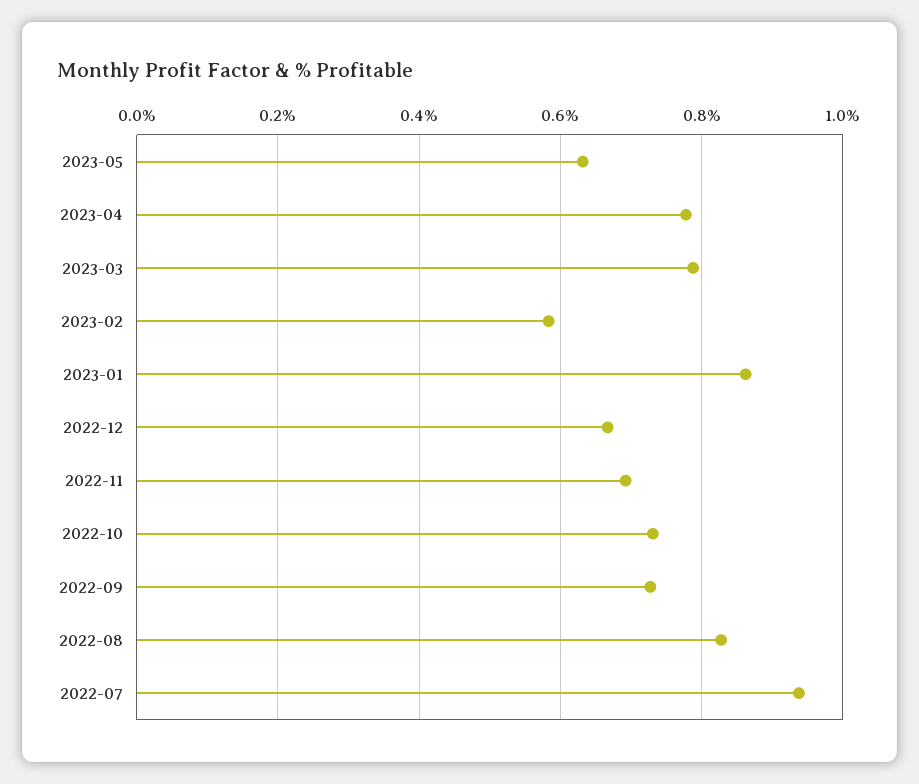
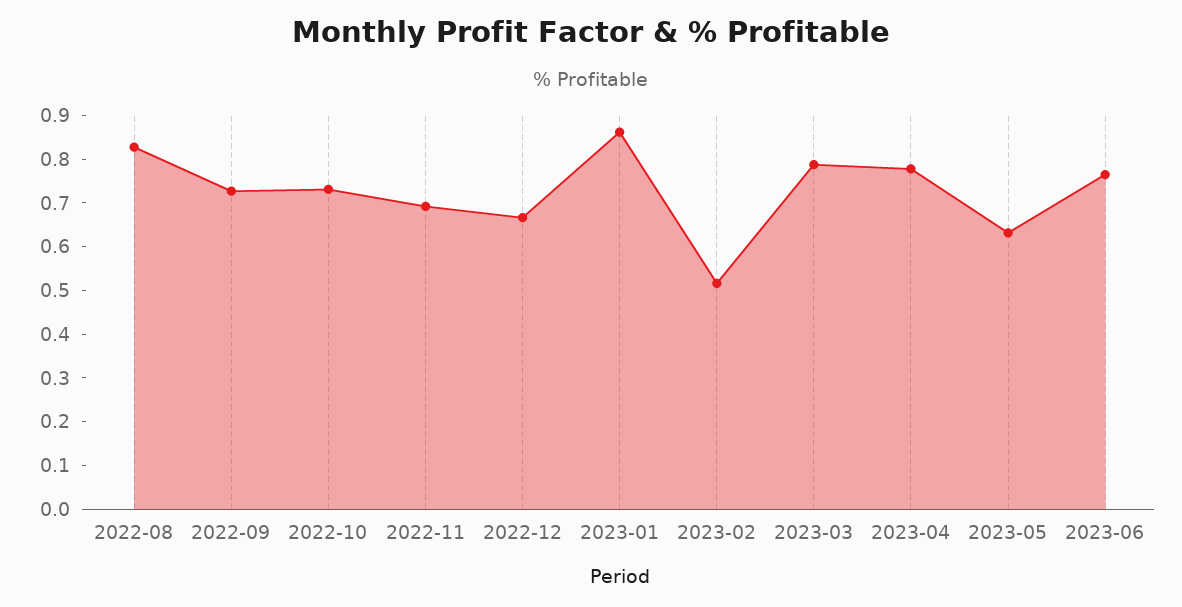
2023-02: 0.58 -> 0.52
2022-07: 0.94 -> none
2023-06: none -> 0.76

